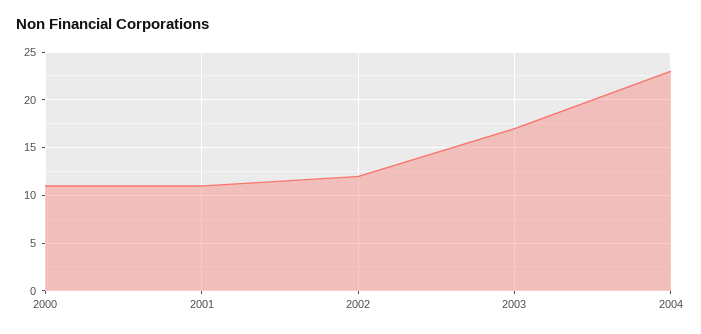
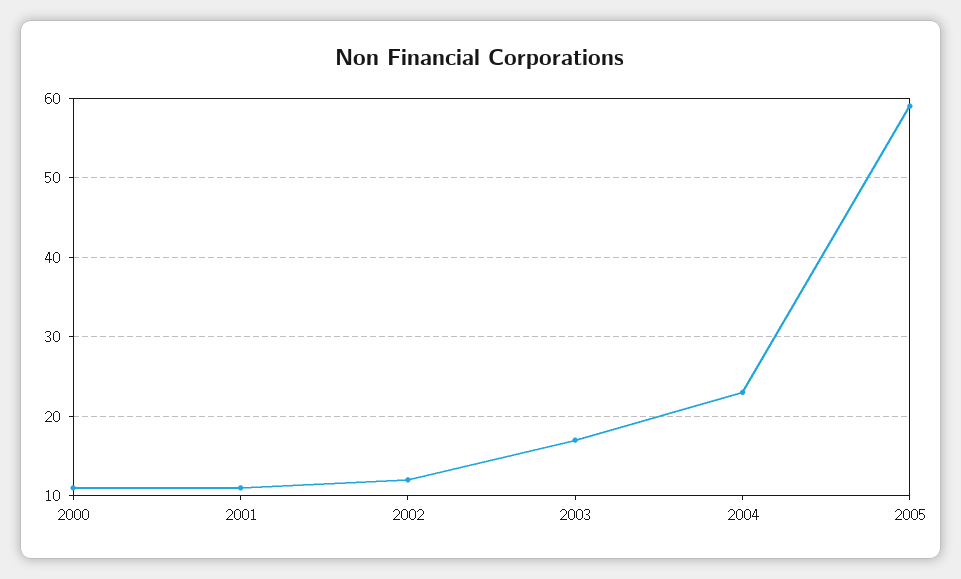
2005: none -> 59

